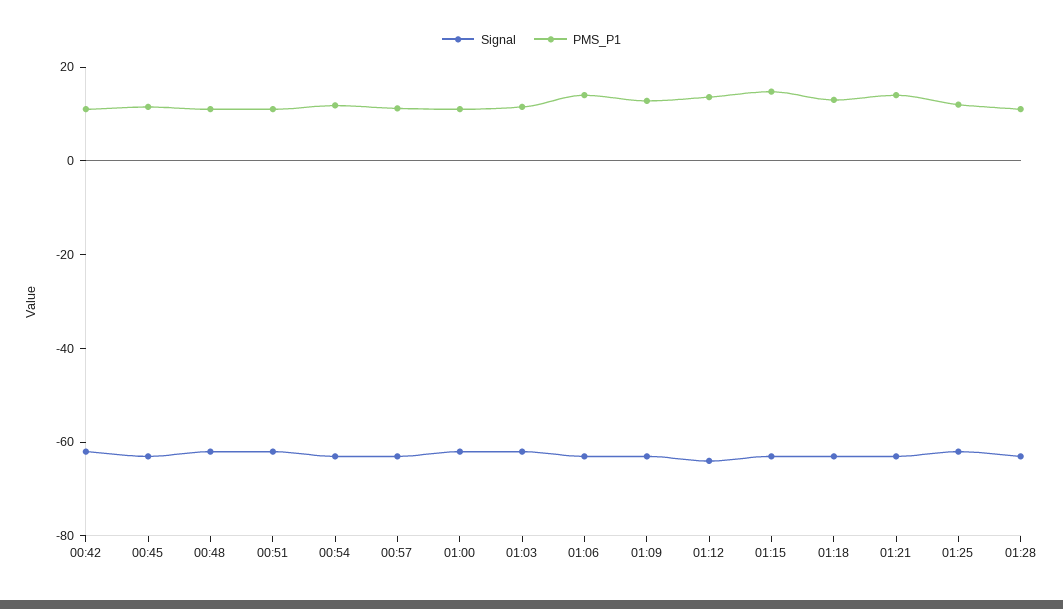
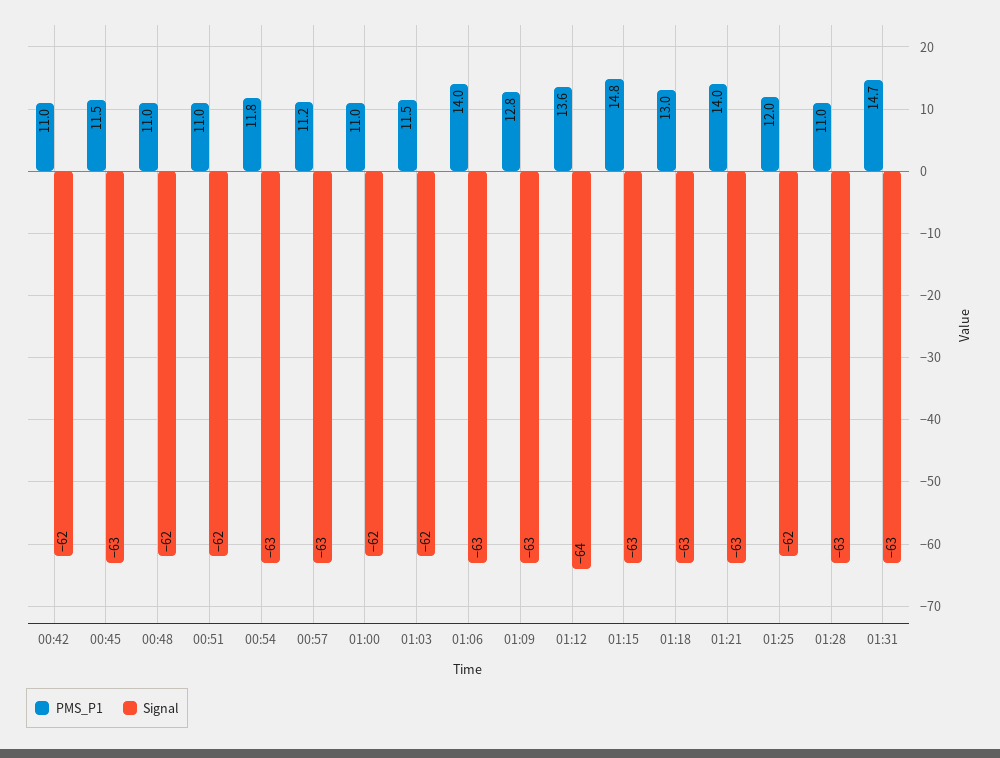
PMS_P1, 01:31: none -> 14.7
Signal, 01:31: none -> -63

